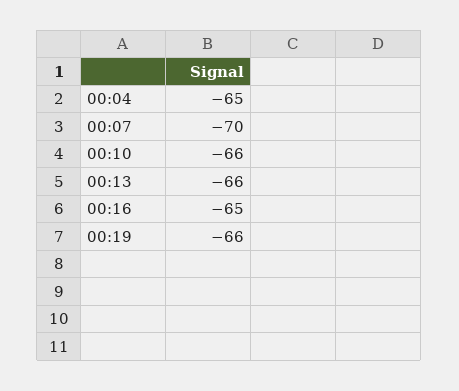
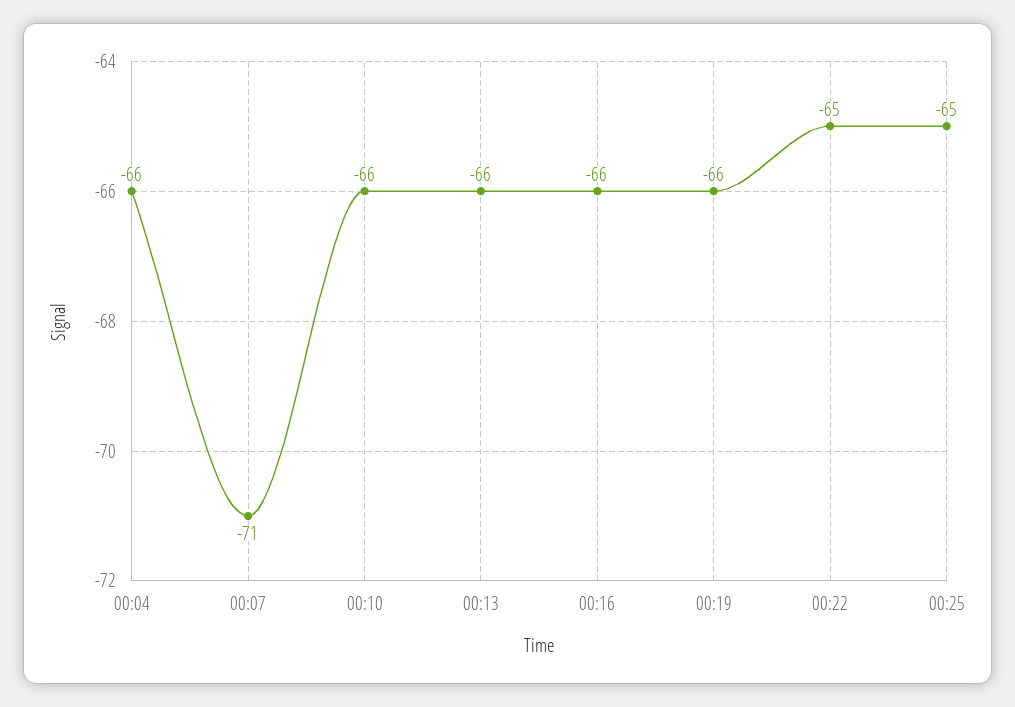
00:04: -65 -> -66
00:07: -70 -> -71
00:16: -65 -> -66
00:22: none -> -65
00:25: none -> -65

